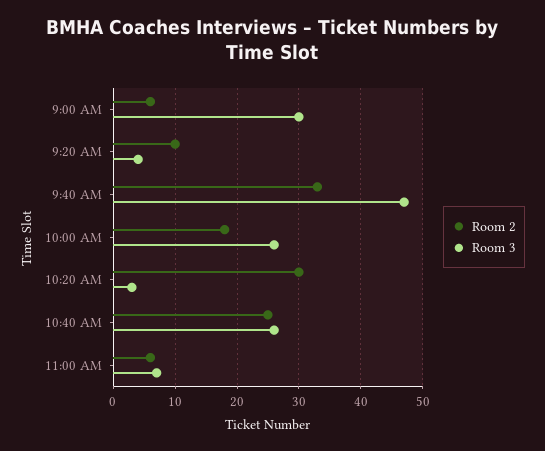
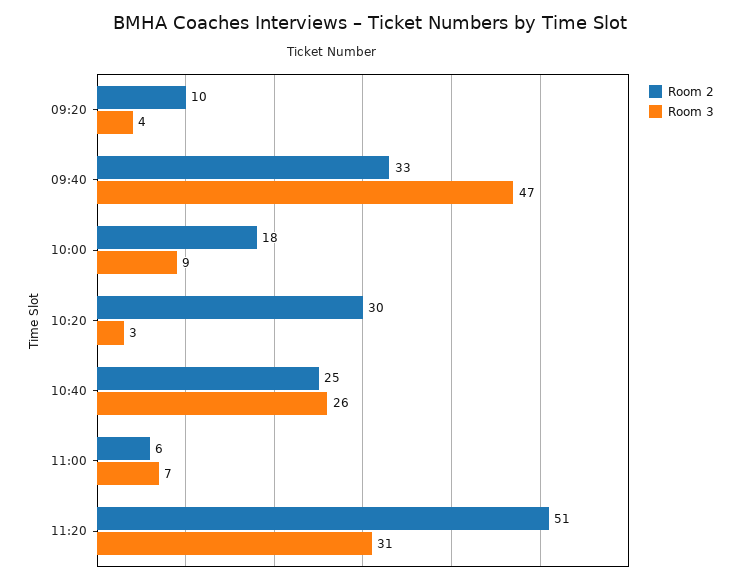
Room 2, 9:00 AM: 6 -> none
Room 3, 9:00 AM: 30 -> none
Room 3, 10:00 AM: 26 -> 9
Room 2, 11:20: none -> 51
Room 3, 11:20: none -> 31

